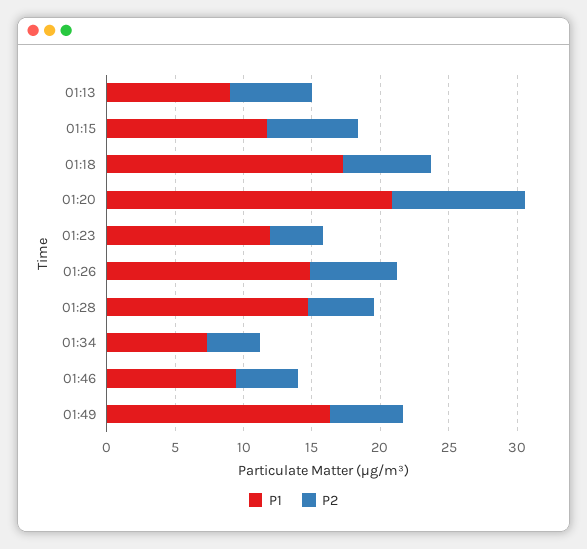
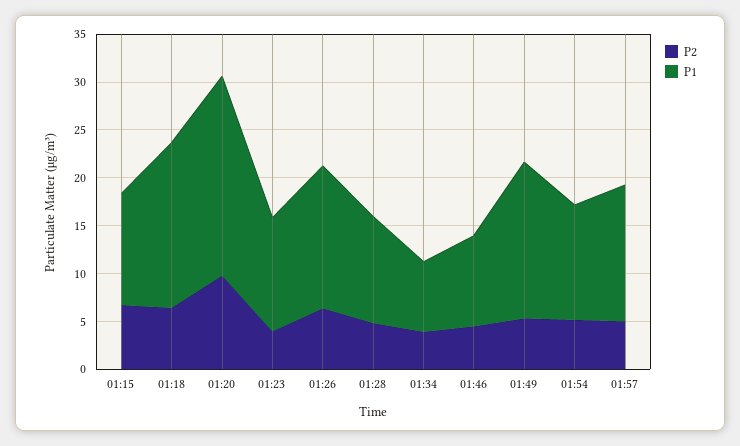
P1, 01:13: 9 -> none
P2, 01:13: 6 -> none
P1, 01:28: 15 -> 11
P2, 01:54: none -> 5
P1, 01:54: none -> 12
P2, 01:57: none -> 5
P1, 01:57: none -> 14

